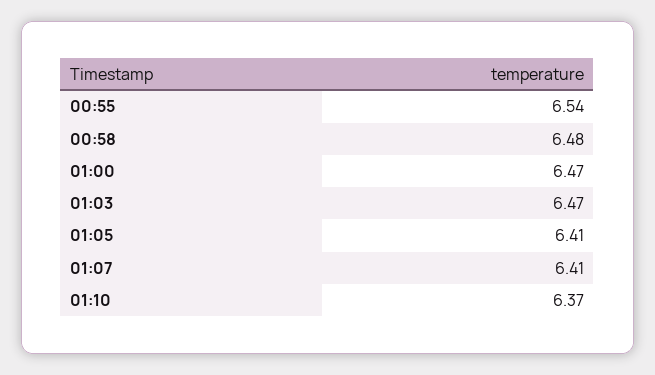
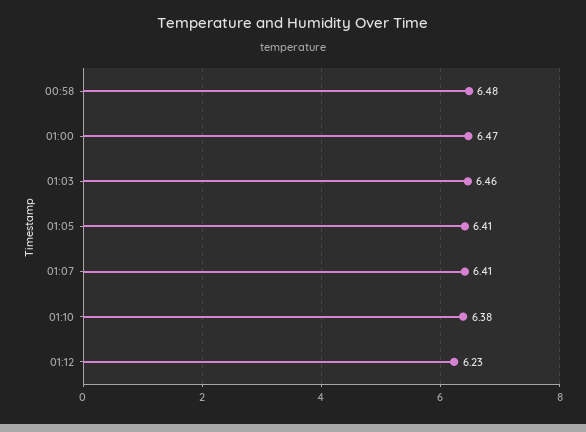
00:55: 6.54 -> none
01:03: 6.47 -> 6.46
01:10: 6.37 -> 6.38
01:12: none -> 6.23

